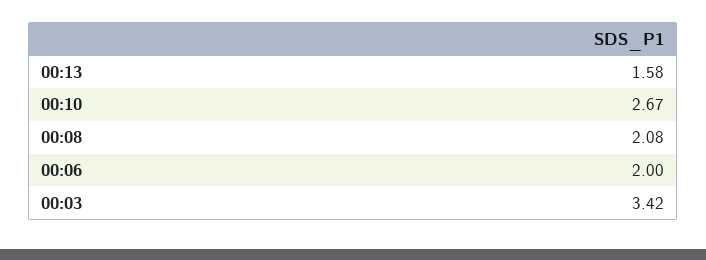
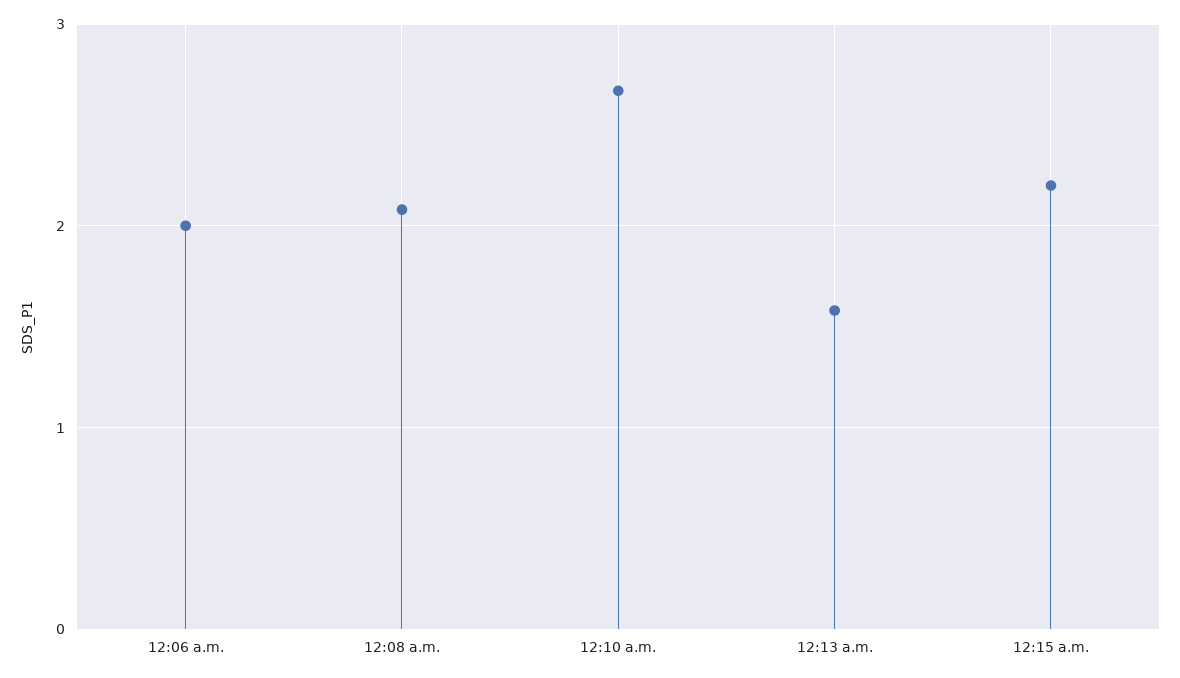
00:03: 3.42 -> none
12:15 a.m.: none -> 2.2

